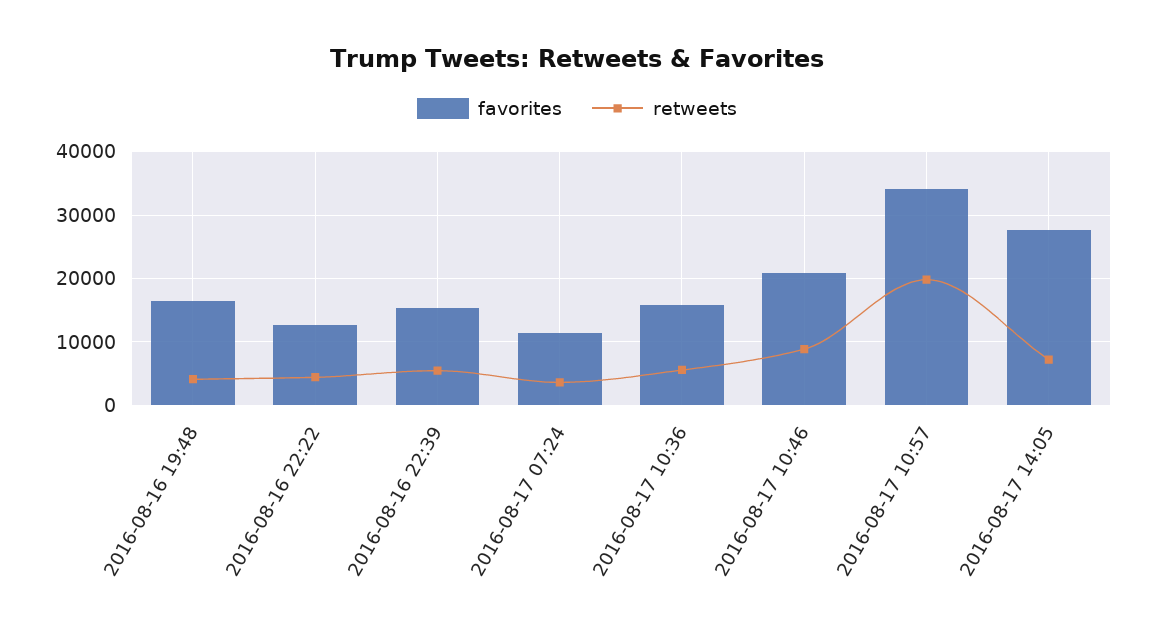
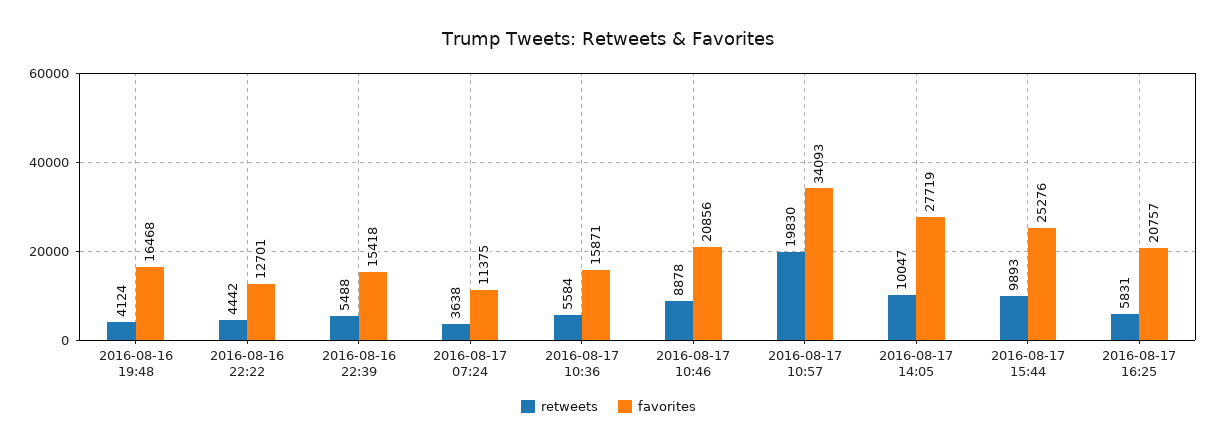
retweets, 2016-08-17 14:05: 7000 -> 10047
retweets, 2016-08-17 15:44: none -> 9893
favorites, 2016-08-17 15:44: none -> 25276
retweets, 2016-08-17 16:25: none -> 5831
favorites, 2016-08-17 16:25: none -> 20757

